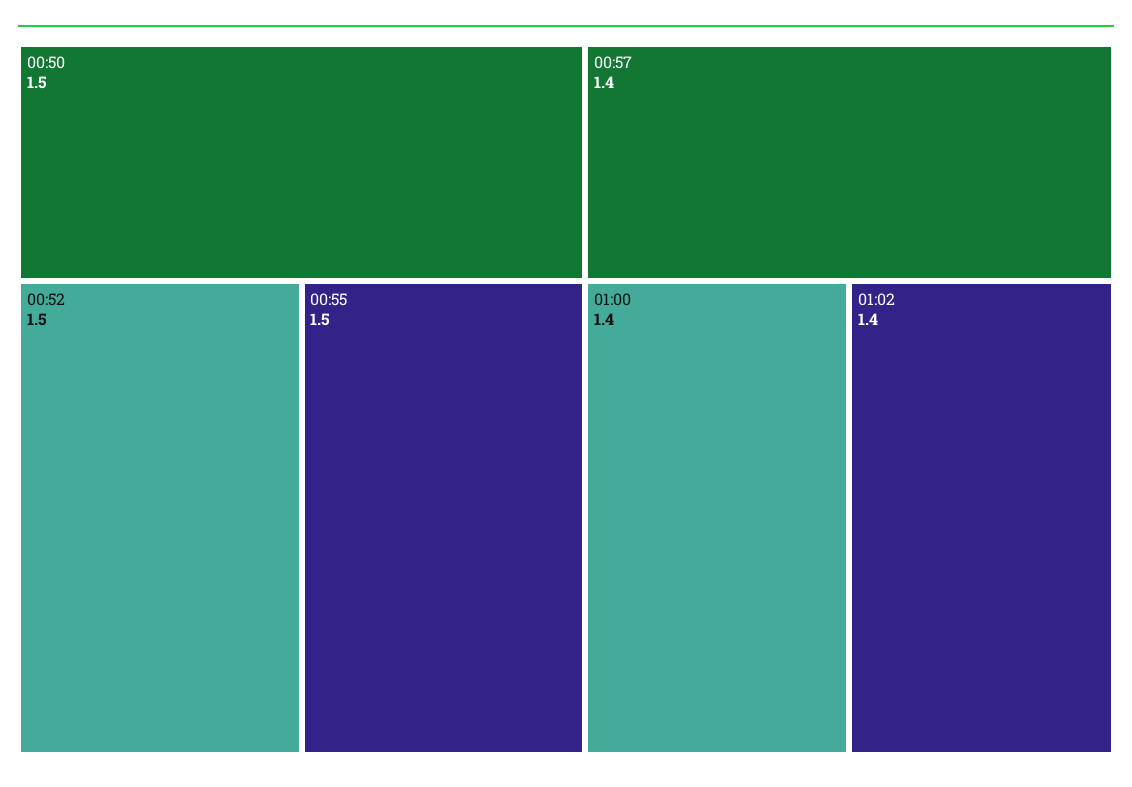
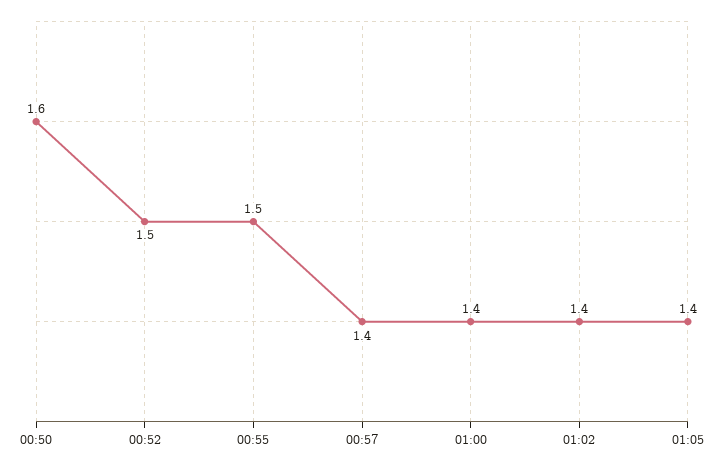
00:50: 1.5 -> 1.6
01:05: none -> 1.4

